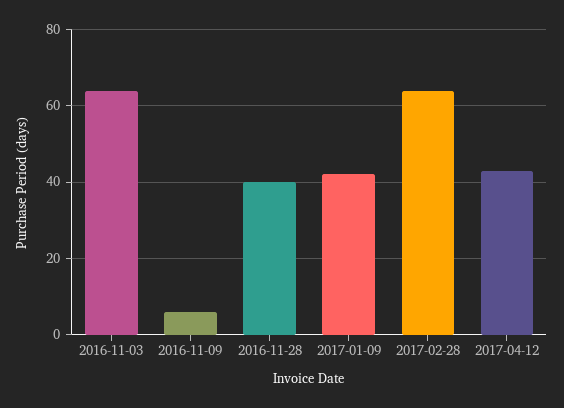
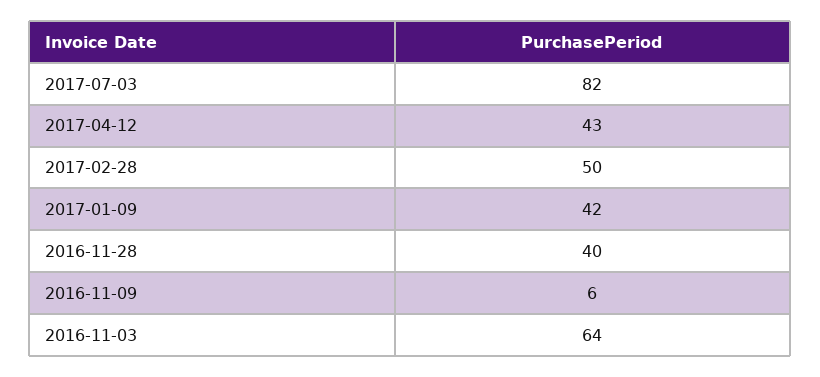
2017-02-28: 65 -> 50
2017-07-03: none -> 82

